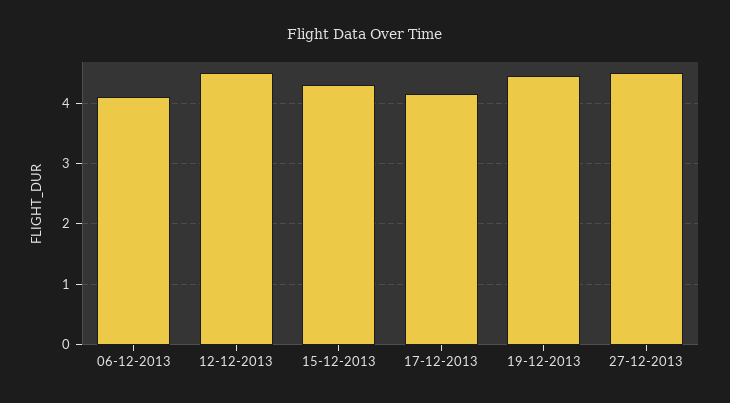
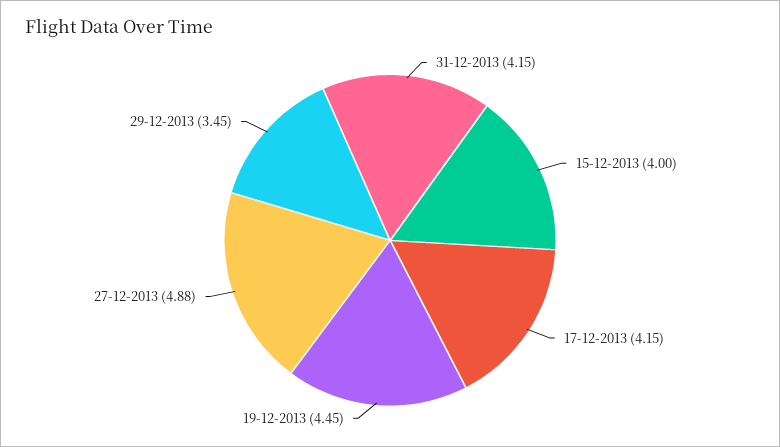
06-12-2013: 4.1 -> none
12-12-2013: 4.5 -> none
15-12-2013: 4.3 -> 4
27-12-2013: 4.5 -> 4.88
31-12-2013: none -> 4.15
29-12-2013: none -> 3.45

